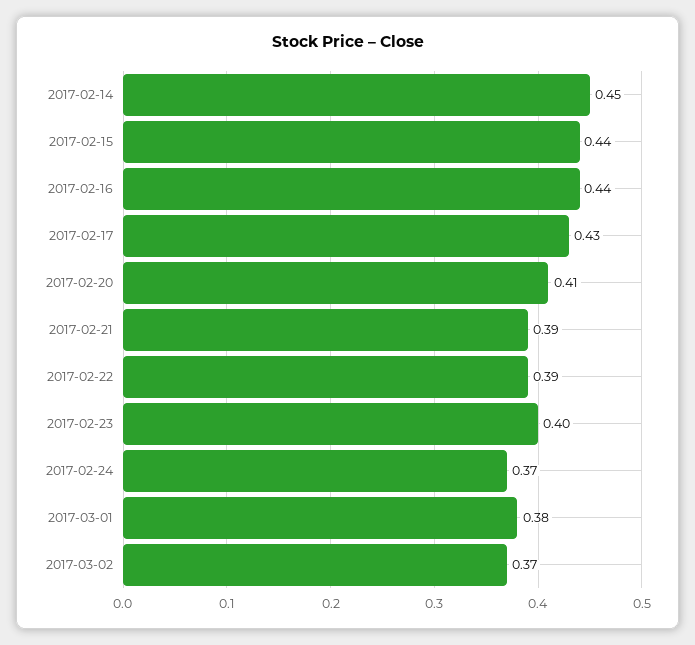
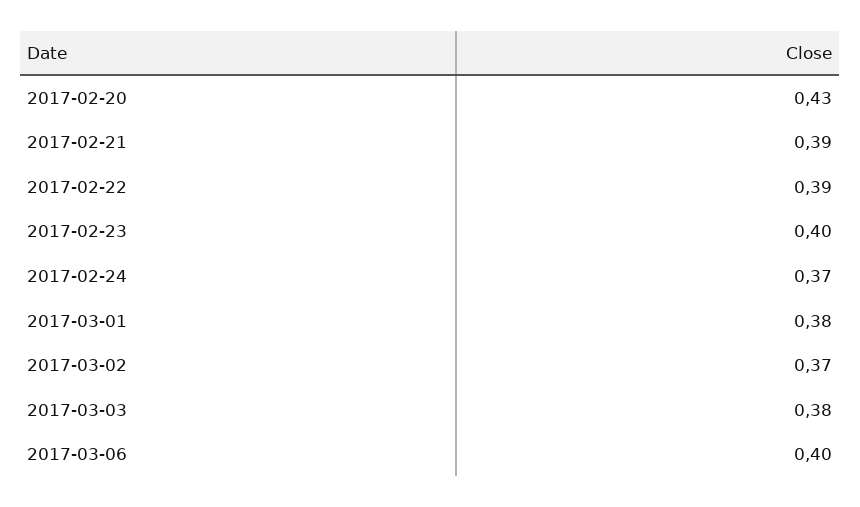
2017-02-14: 0.45 -> none
2017-02-15: 0.44 -> none
2017-02-16: 0.44 -> none
2017-02-17: 0.43 -> none
2017-02-20: 0.41 -> 0.43
2017-03-03: none -> 0.38
2017-03-06: none -> 0.4

